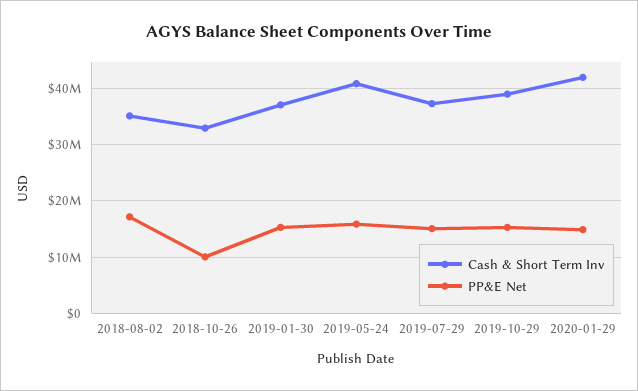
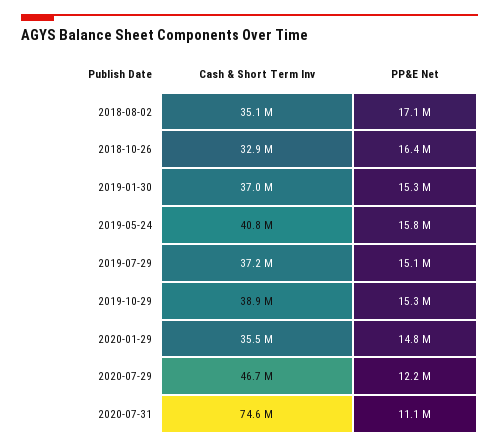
PP&E Net, 2018-10-26: 10000000 -> 16400000
Cash & Short Term Inv, 2020-01-29: 42000000 -> 35500000
Cash & Short Term Inv, 2020-07-29: none -> 46700000
PP&E Net, 2020-07-29: none -> 12200000
Cash & Short Term Inv, 2020-07-31: none -> 74600000
PP&E Net, 2020-07-31: none -> 11100000

